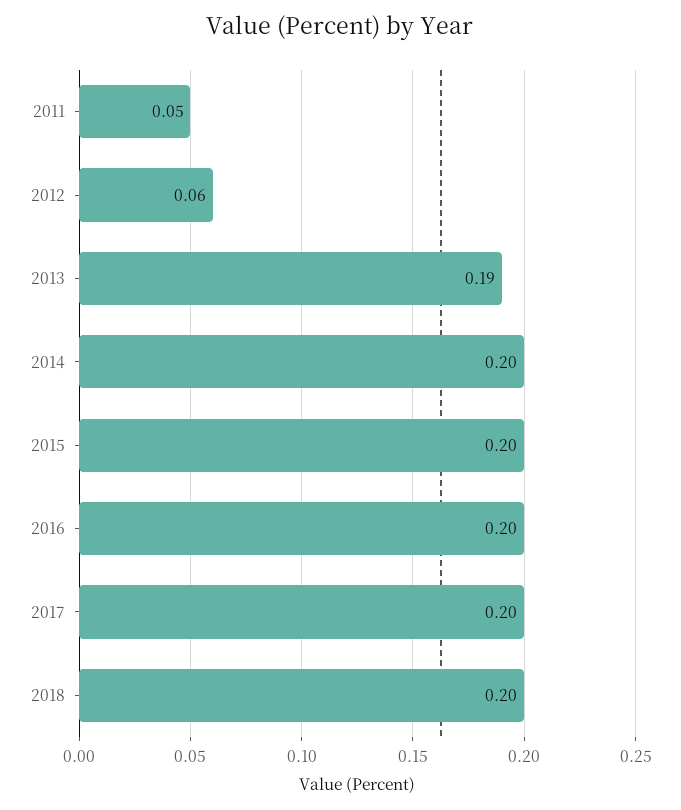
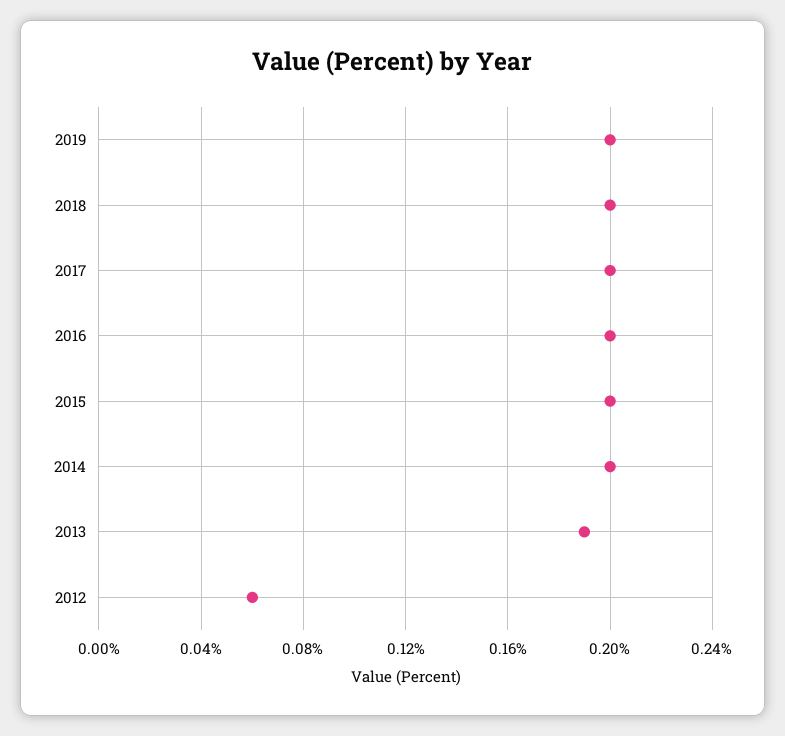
2011: 0.05 -> none
2019: none -> 0.2

